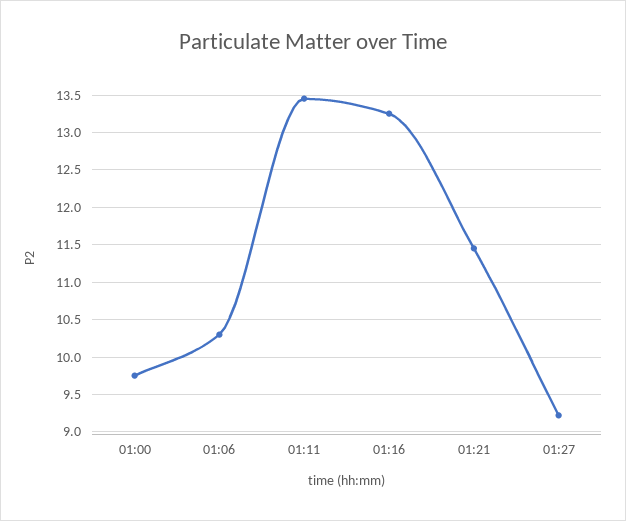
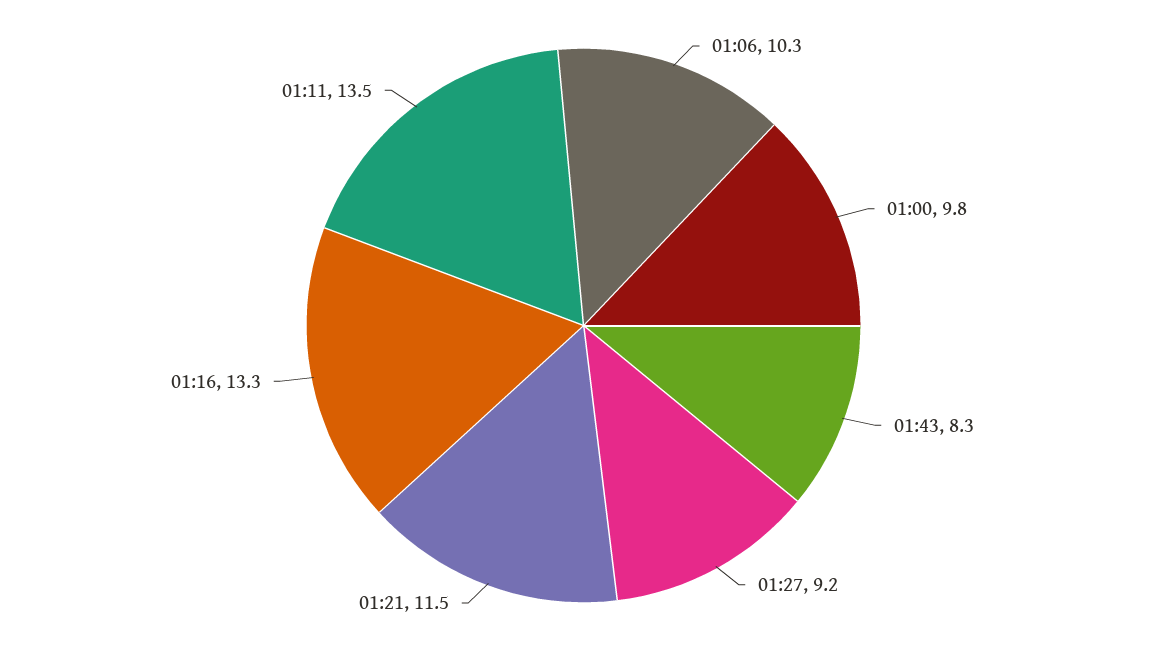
01:43: none -> 8.3

